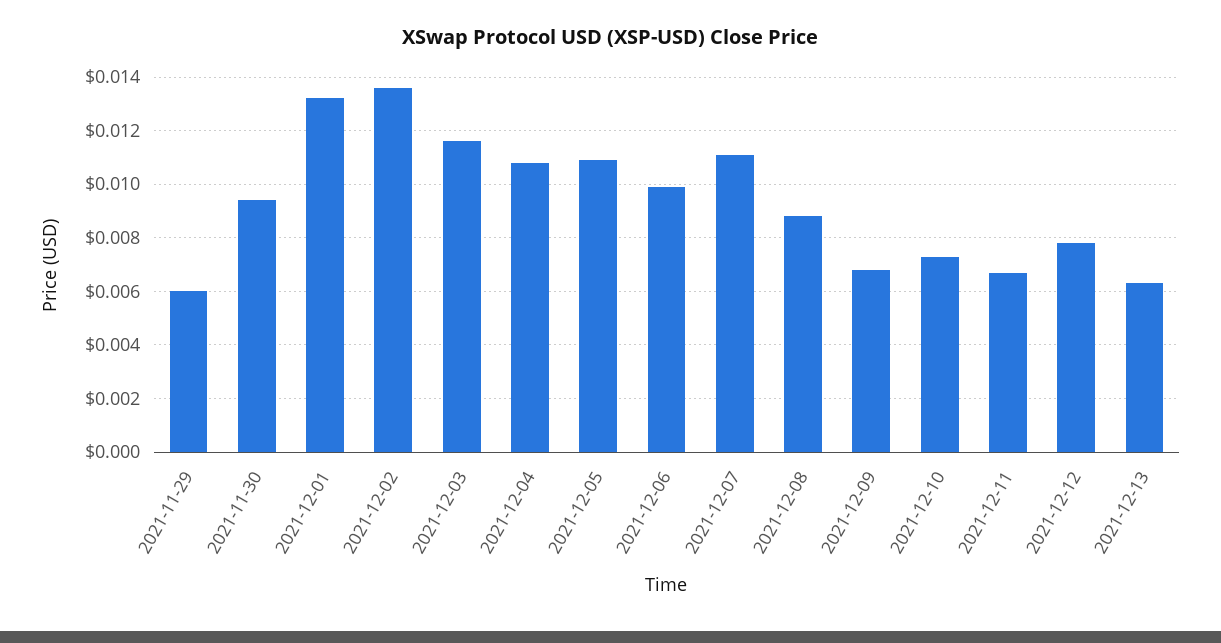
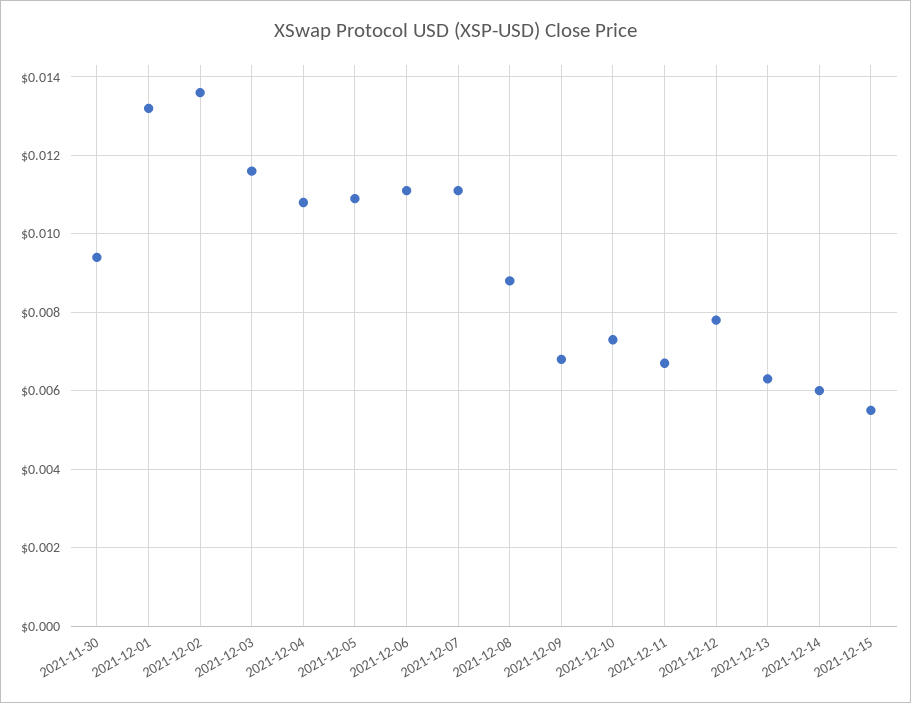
2021-11-29: 0.006 -> none
2021-12-06: 0.01 -> 0.011
2021-12-14: none -> 0.006
2021-12-15: none -> 0.0055

